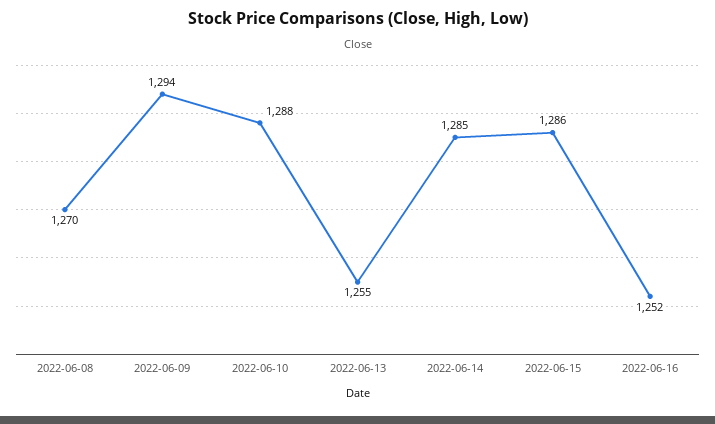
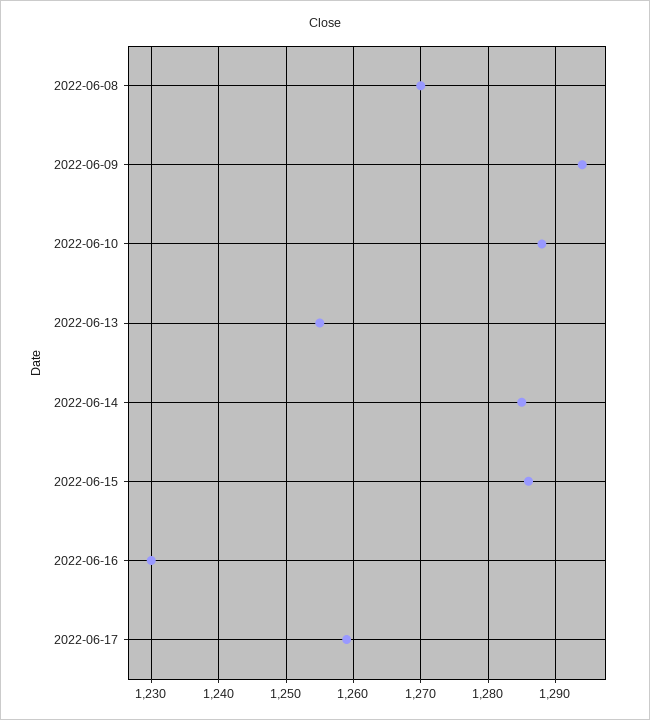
2022-06-16: 1252 -> 1230
2022-06-17: none -> 1259

